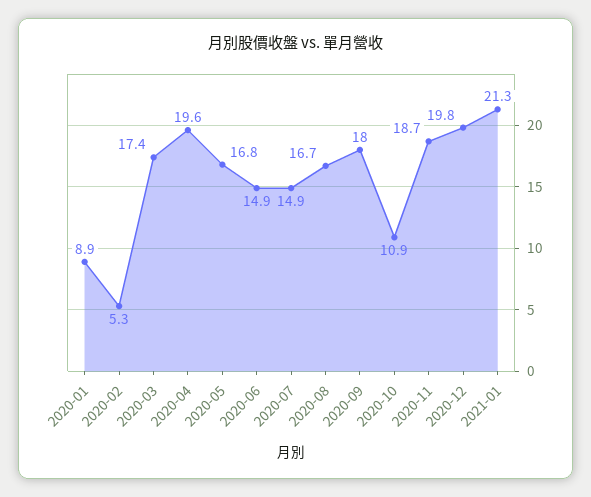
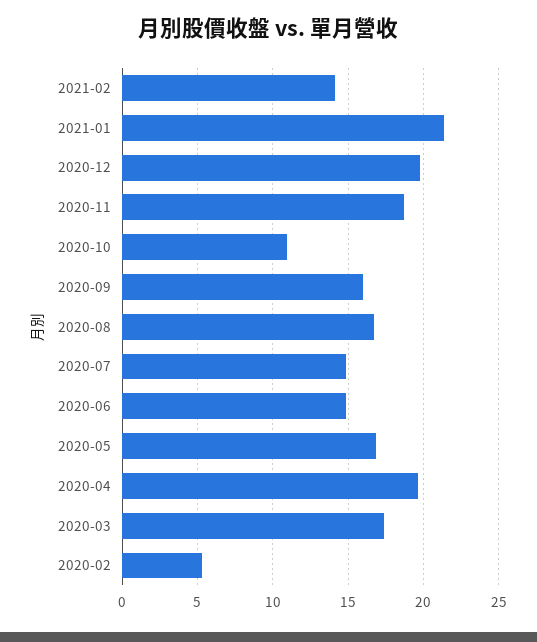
2020-01: 8.9 -> none
2020-09: 18 -> 16
2021-02: none -> 14

